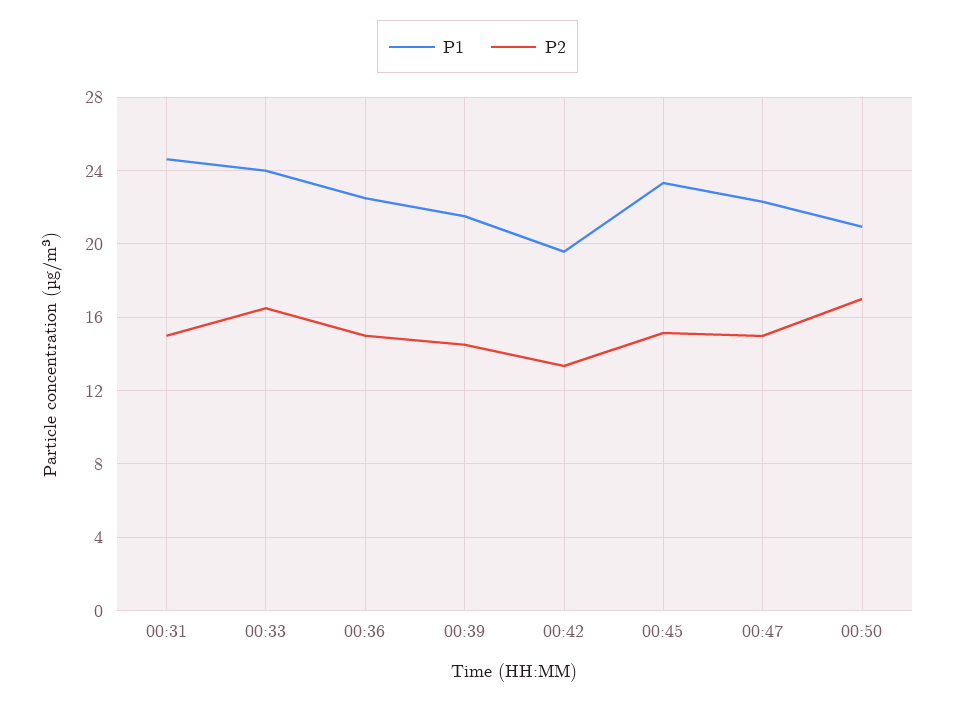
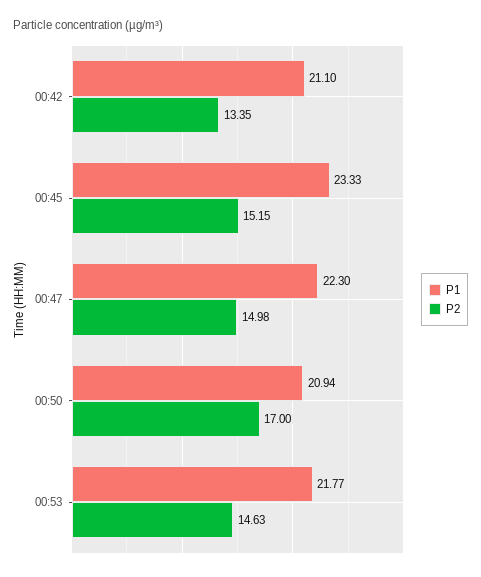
P1, 00:31: 24.5 -> none
P2, 00:31: 15 -> none
P1, 00:33: 24 -> none
P2, 00:33: 16.5 -> none
P1, 00:36: 22.5 -> none
P2, 00:36: 15 -> none
P1, 00:39: 21.5 -> none
P2, 00:39: 14.5 -> none
P1, 00:42: 19.5 -> 21.1
P1, 00:53: none -> 21.77
P2, 00:53: none -> 14.63

